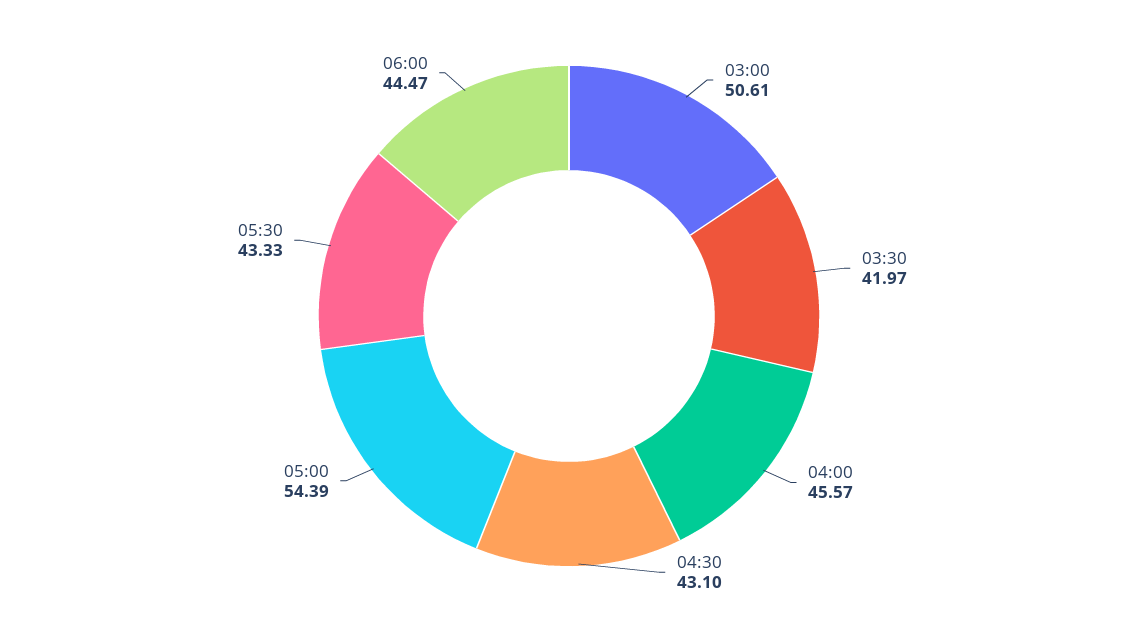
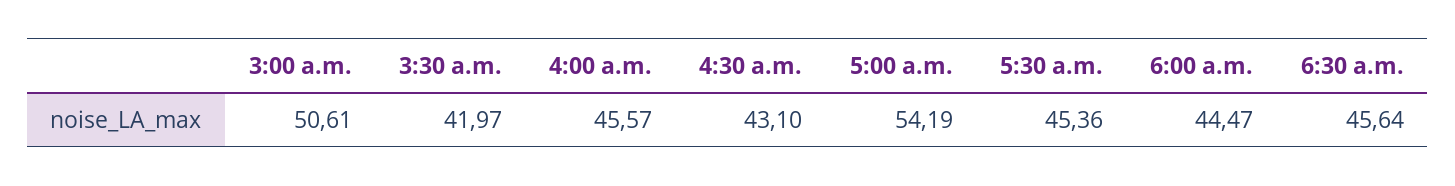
05:00: 54.39 -> 54.19
05:30: 43.33 -> 45.36
6:30 a.m.: none -> 45.64

